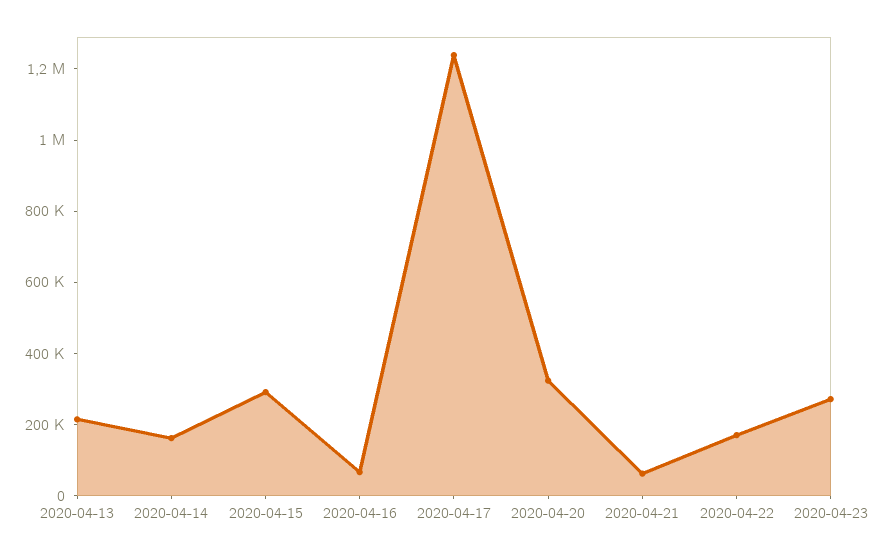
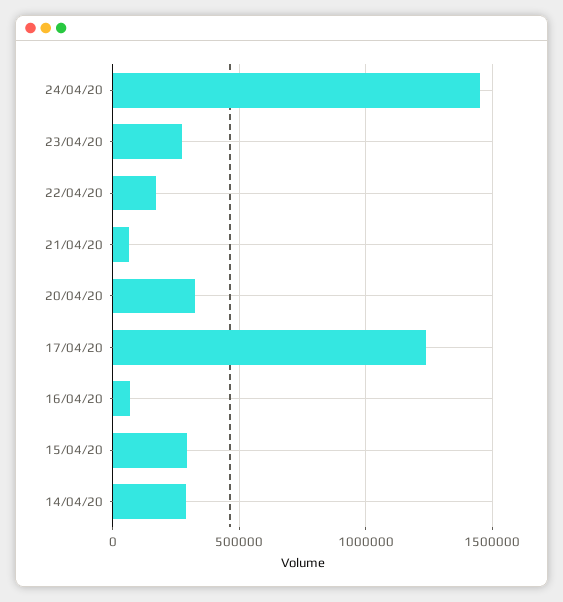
2020-04-13: 200000 -> none
2020-04-14: 150000 -> 300000
24/04/20: none -> 1450000

